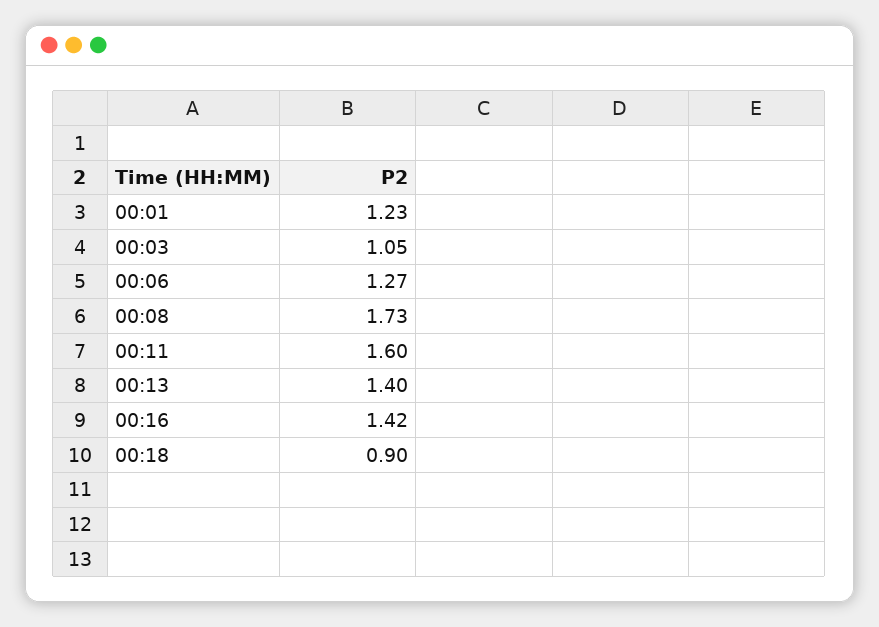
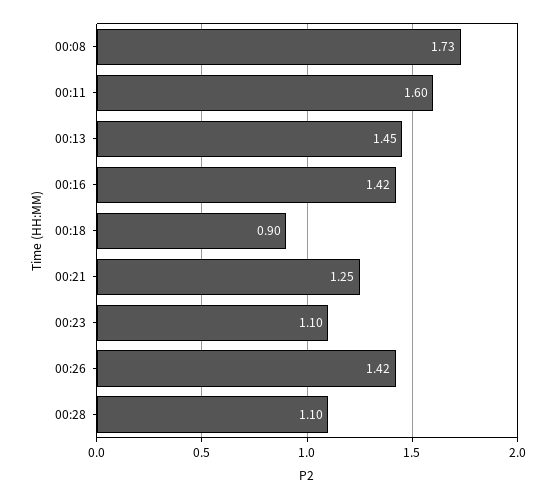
00:01: 1.23 -> none
00:03: 1.05 -> none
00:06: 1.27 -> none
00:13: 1.4 -> 1.45
00:21: none -> 1.25
00:23: none -> 1.1
00:26: none -> 1.42
00:28: none -> 1.1

